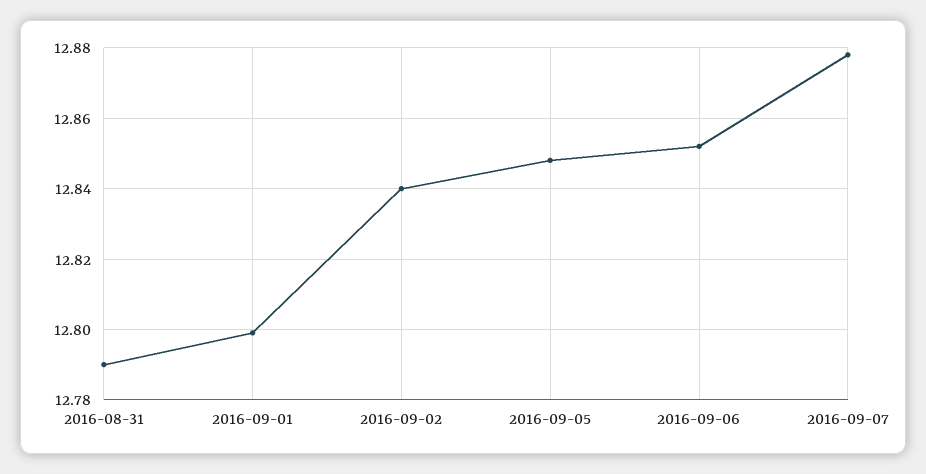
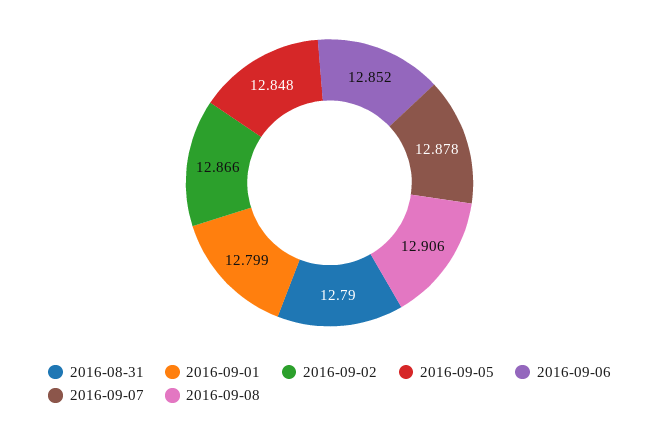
2016-09-02: 12.84 -> 12.866
2016-09-08: none -> 12.906

